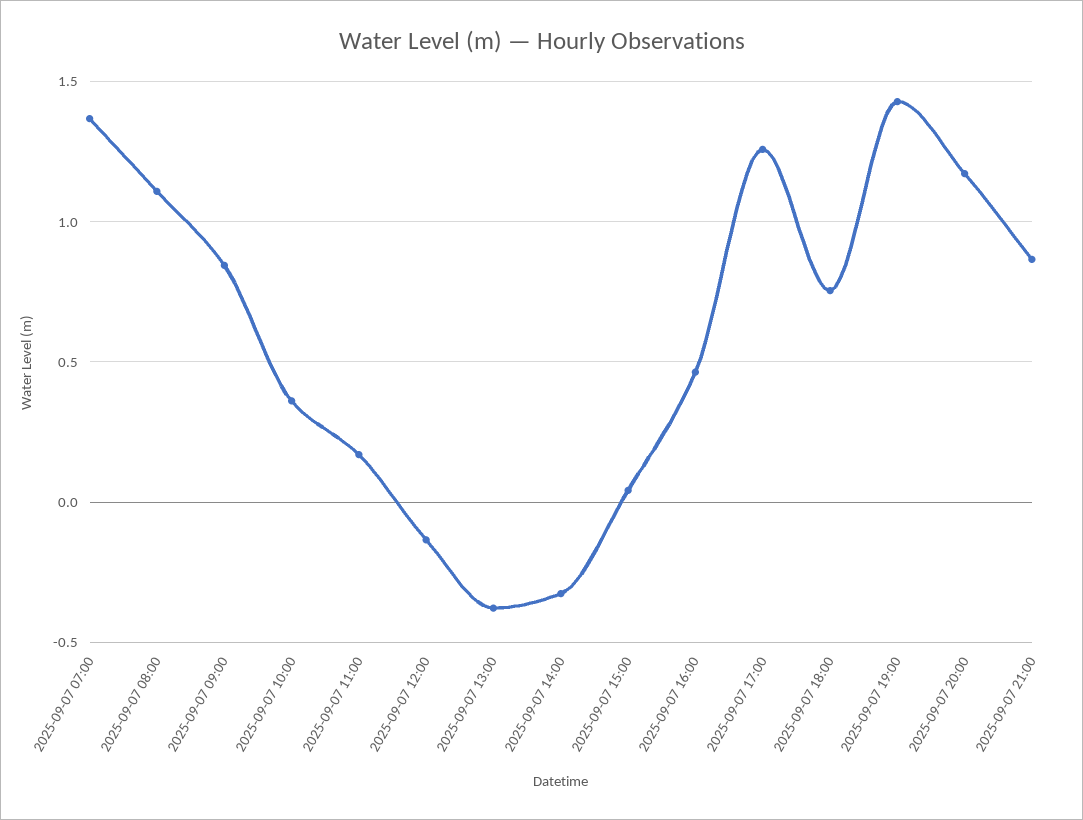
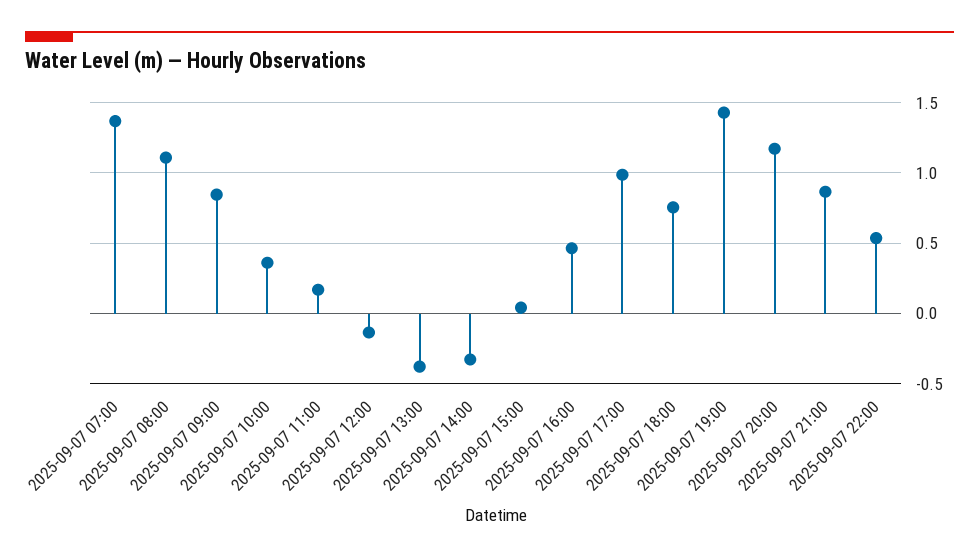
2025-09-07 17:00: 1.25 -> 1
2025-09-07 22:00: none -> 0.55

